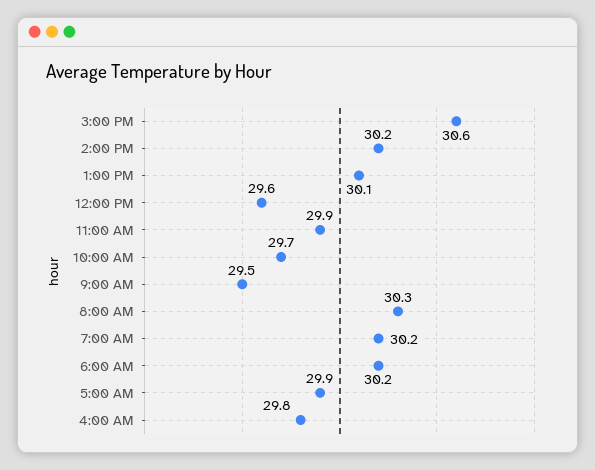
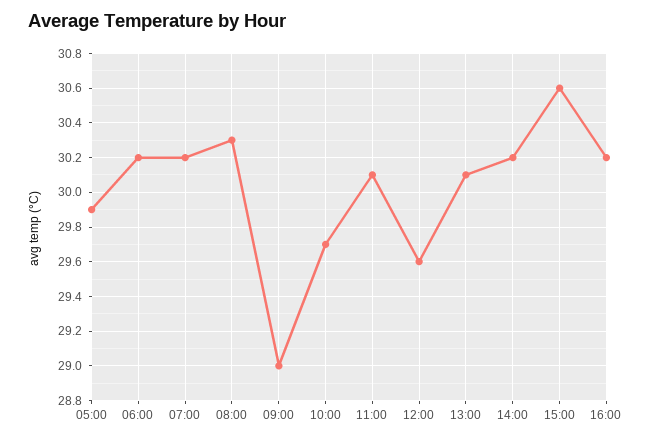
11:00 AM: 29.9 -> 30.1
9:00 AM: 29.5 -> 29
4:00 AM: 29.8 -> none
16:00: none -> 30.2

